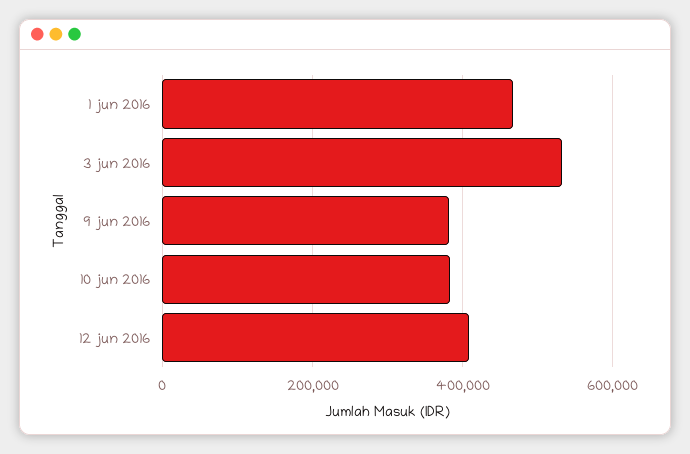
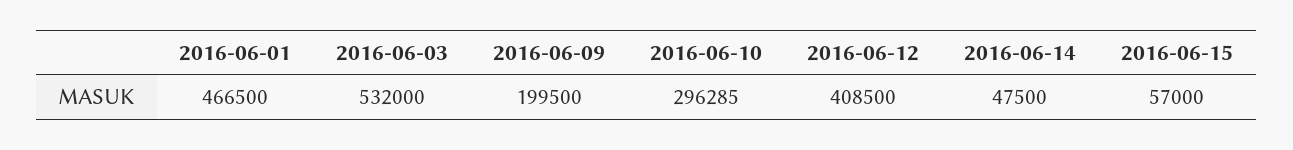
9 jun 2016: 380000 -> 199500
10 jun 2016: 380000 -> 296285
2016-06-14: none -> 47500
2016-06-15: none -> 57000

